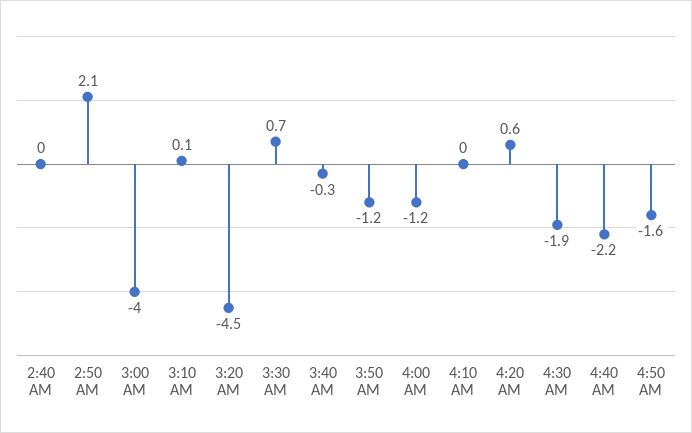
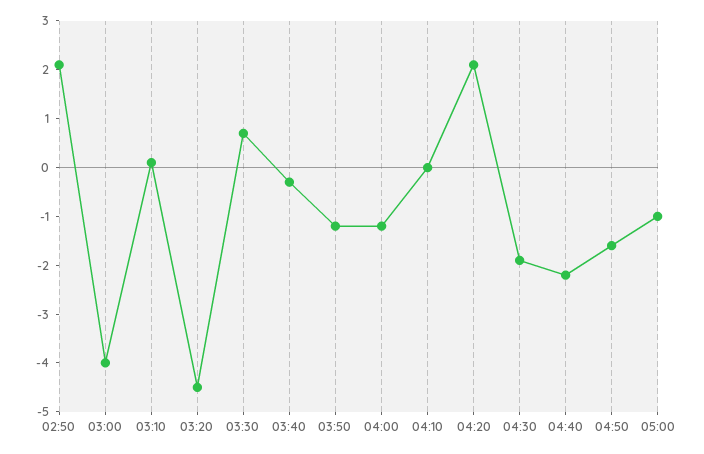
2:40 AM: 0 -> none
4:20 AM: 0.6 -> 2
05:00: none -> -1

